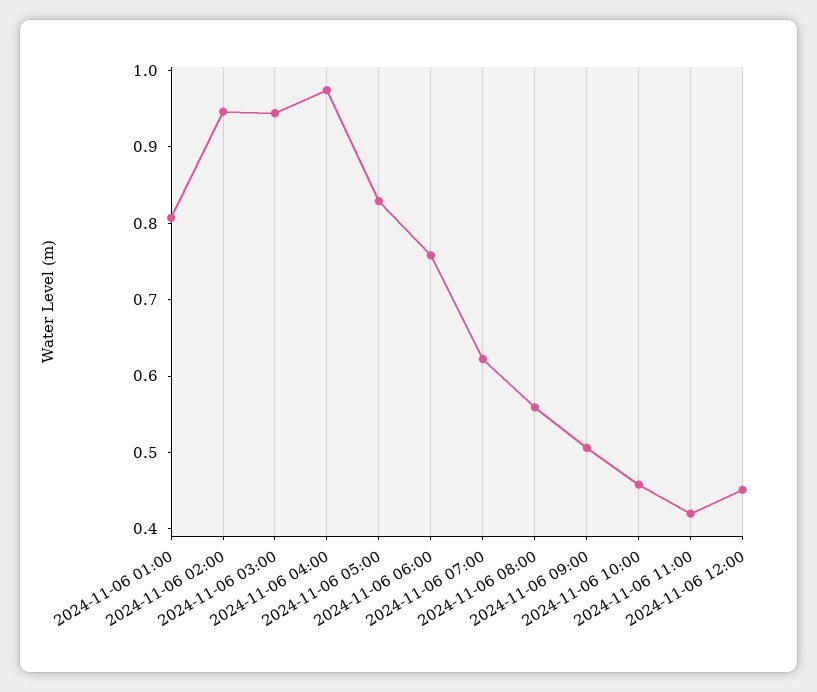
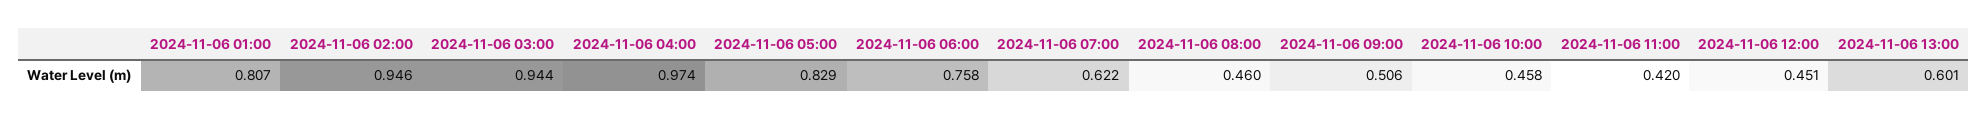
2024-11-06 08:00: 0.56 -> 0.46
2024-11-06 13:00: none -> 0.601

